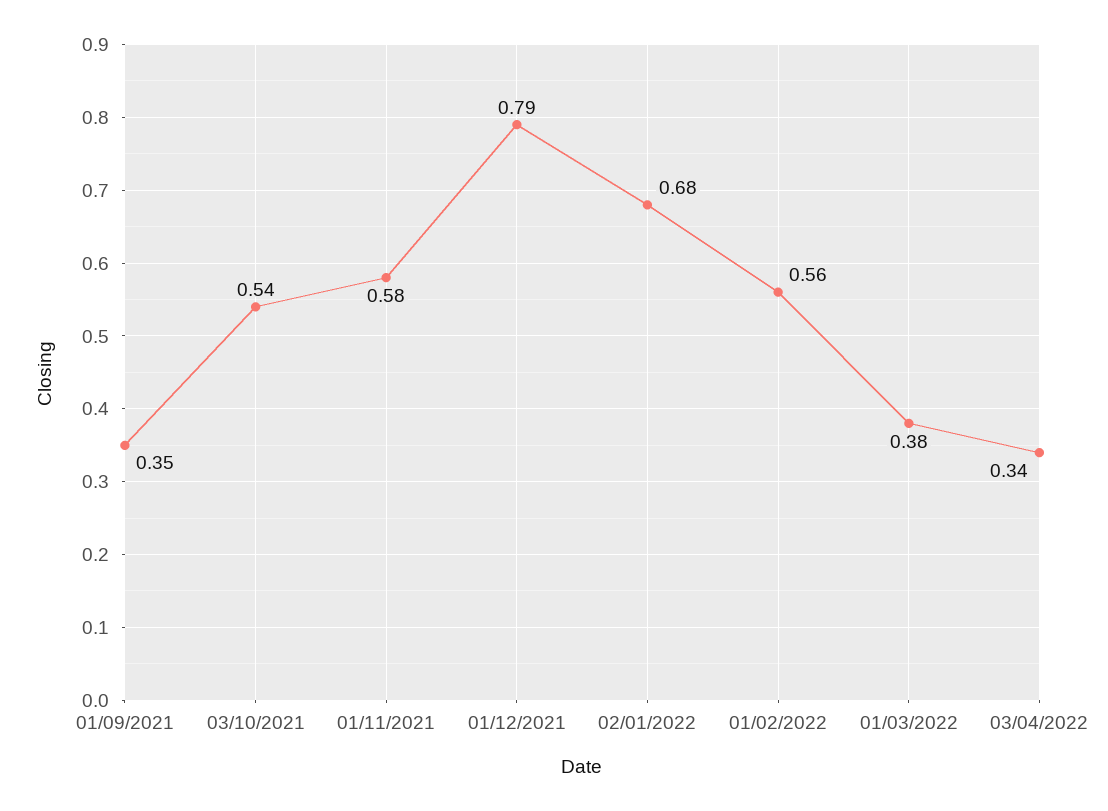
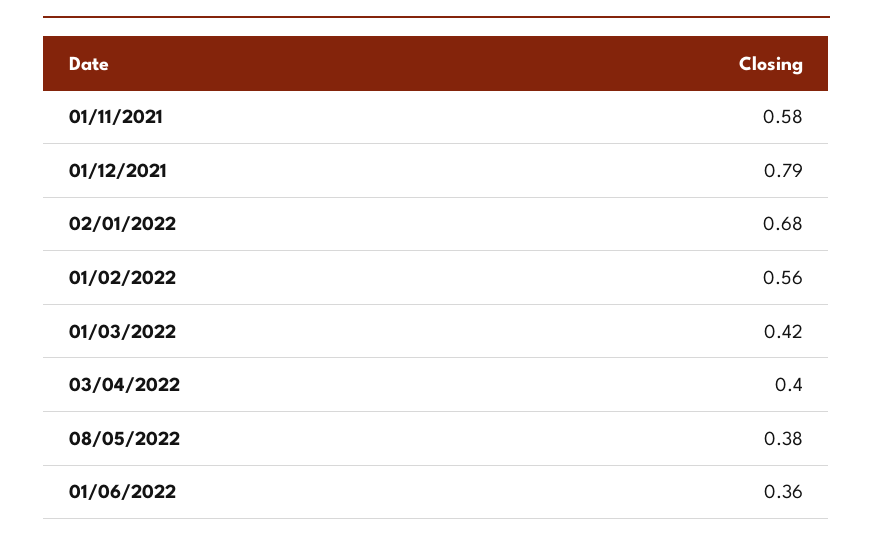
01/09/2021: 0.35 -> none
03/10/2021: 0.54 -> none
01/03/2022: 0.38 -> 0.42
03/04/2022: 0.34 -> 0.4
08/05/2022: none -> 0.38
01/06/2022: none -> 0.36

